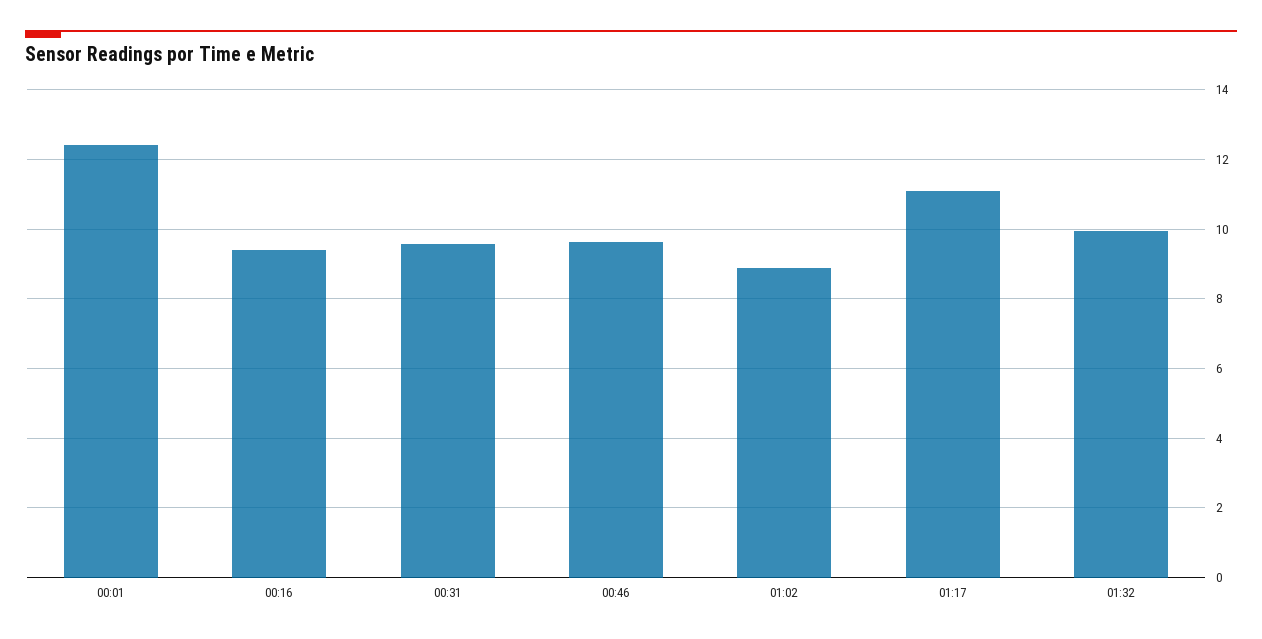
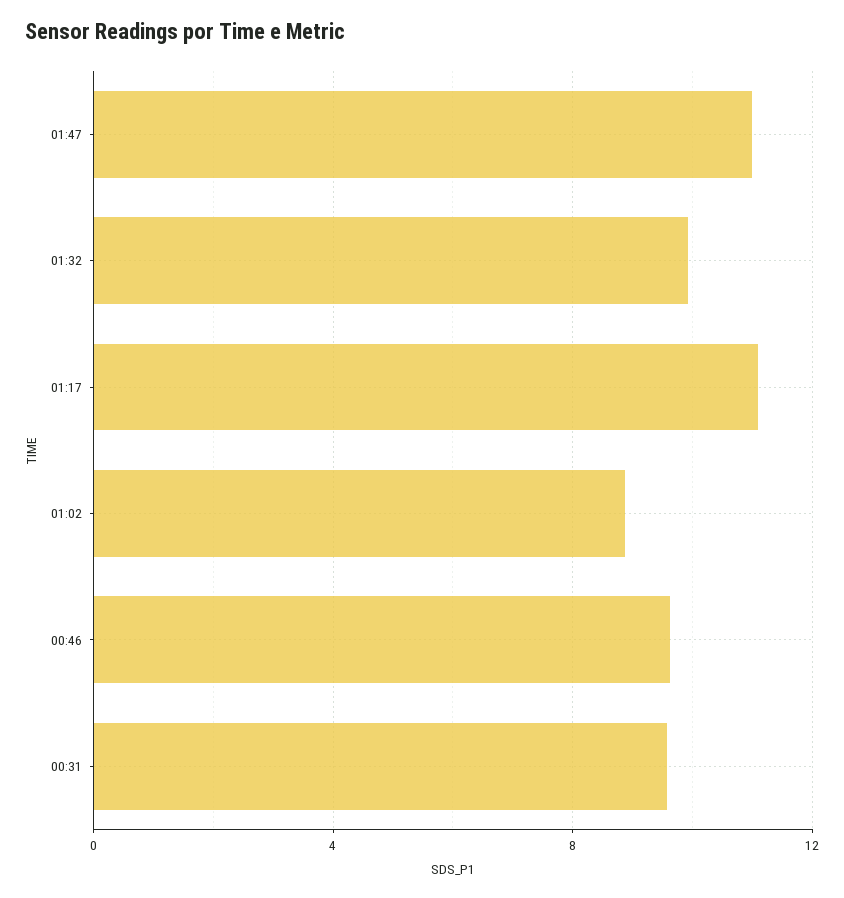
00:01: 12.4 -> none
00:16: 9.4 -> none
01:47: none -> 11

